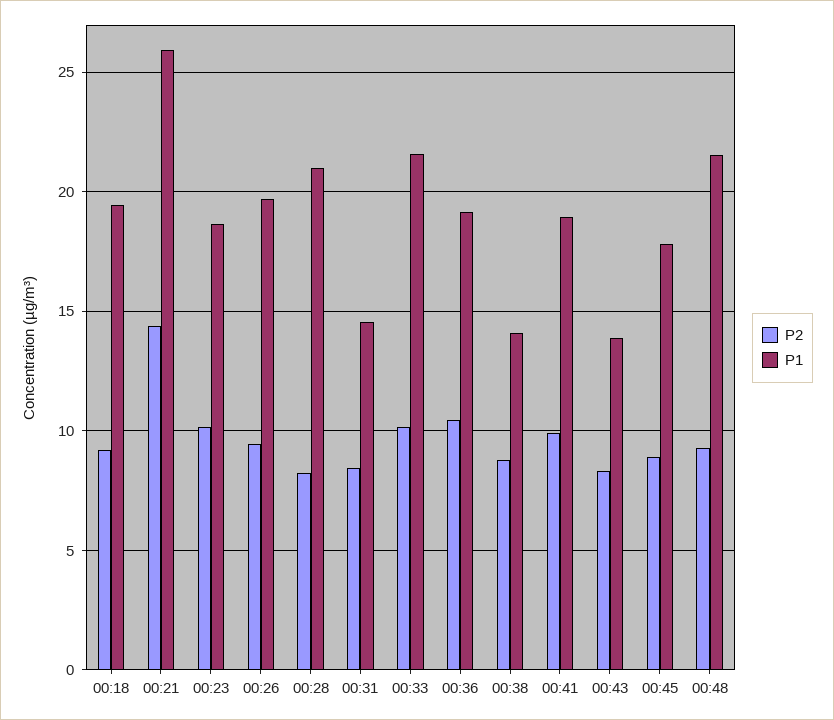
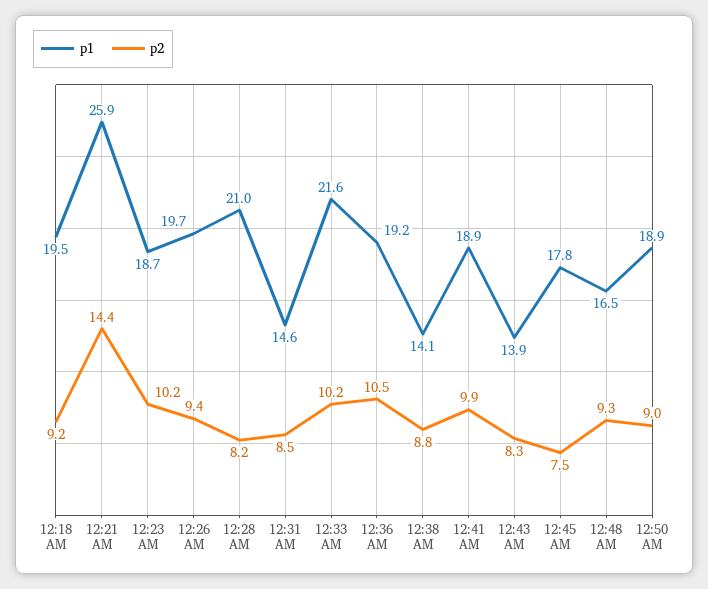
P2, 00:45: 9 -> 7.5
P1, 00:48: 21.5 -> 16.5
P1, 12:50 AM: none -> 18.9
P2, 12:50 AM: none -> 9

